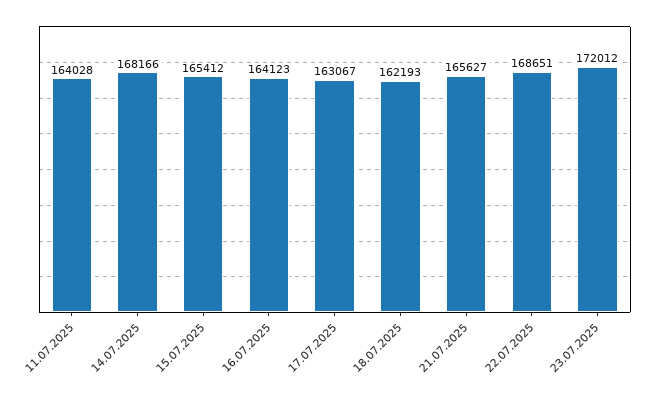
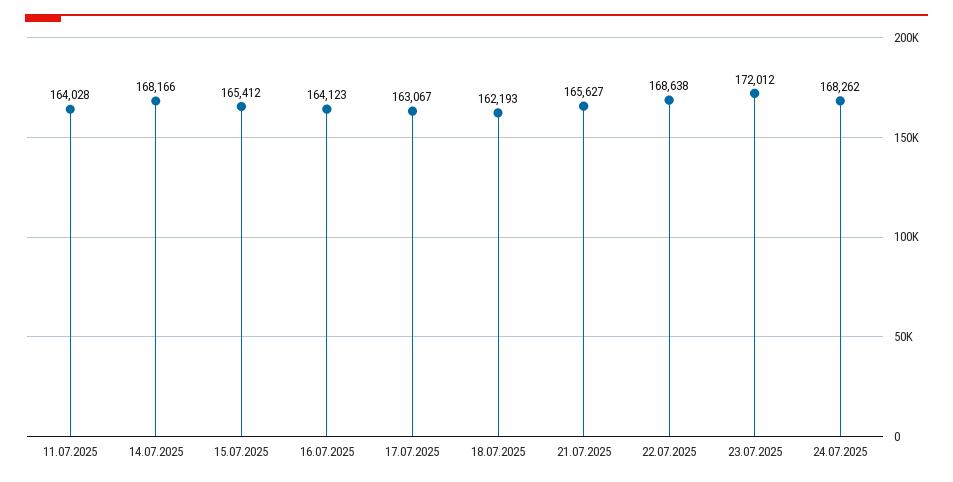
22.07.2025: 168651 -> 168638
24.07.2025: none -> 168262

